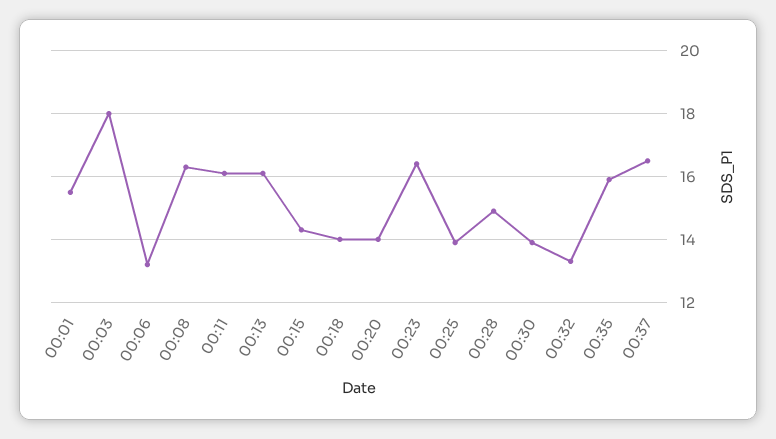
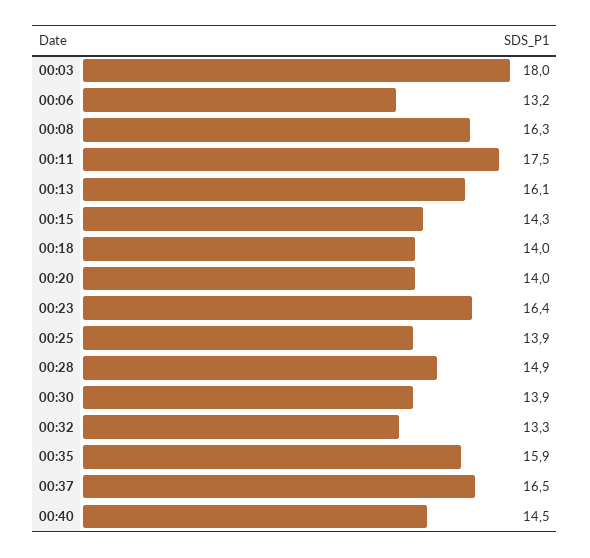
00:01: 15.5 -> none
00:11: 16 -> 17.5
00:40: none -> 14.5

